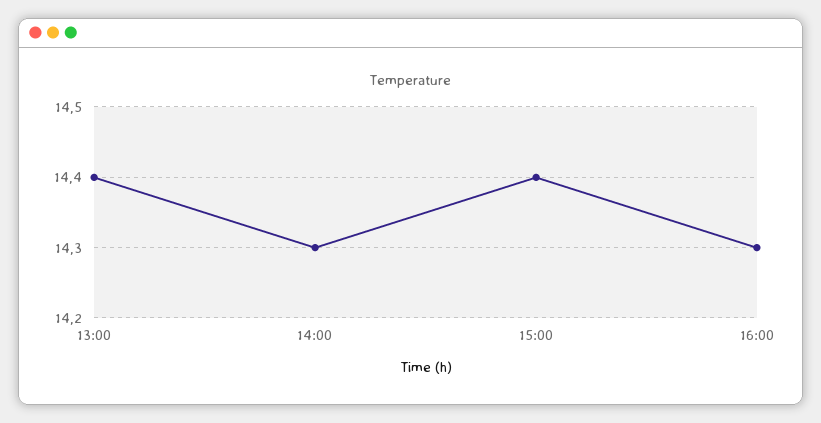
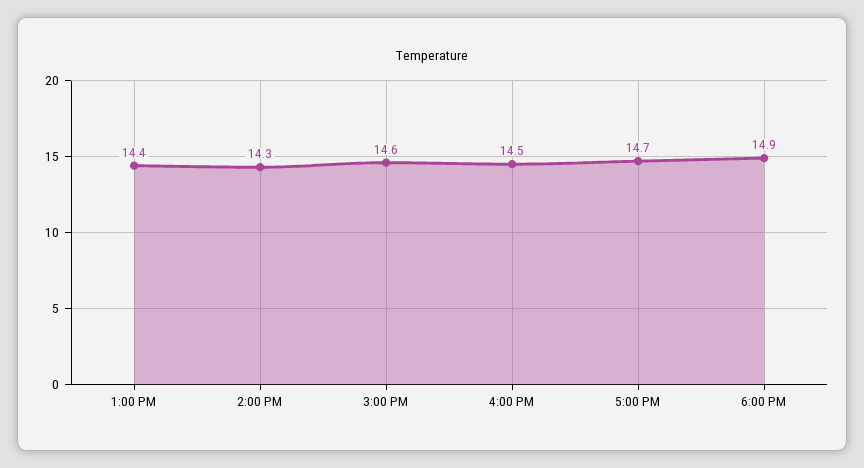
15:00: 14.4 -> 14.6
16:00: 14.3 -> 14.5
5:00 PM: none -> 14.7
6:00 PM: none -> 14.9

